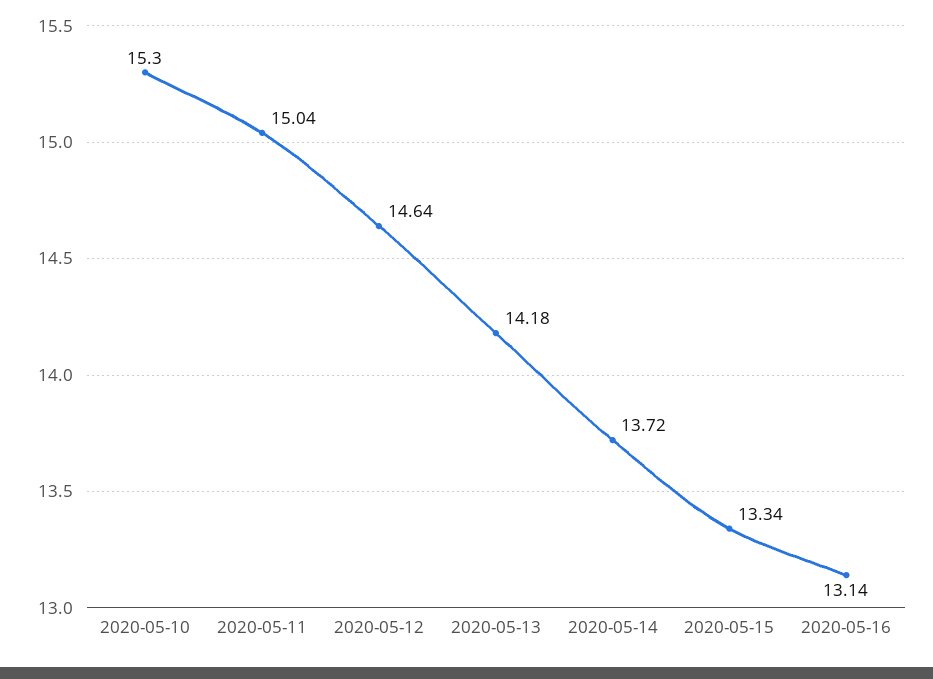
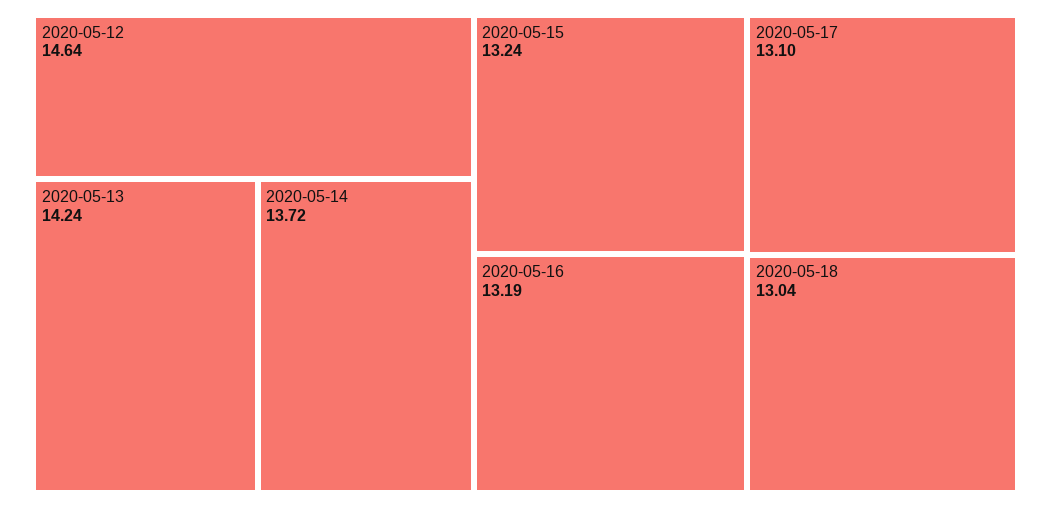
2020-05-10: 15.3 -> none
2020-05-11: 15.04 -> none
2020-05-13: 14.18 -> 14.24
2020-05-15: 13.34 -> 13.24
2020-05-16: 13.14 -> 13.19
2020-05-17: none -> 13.1
2020-05-18: none -> 13.04

